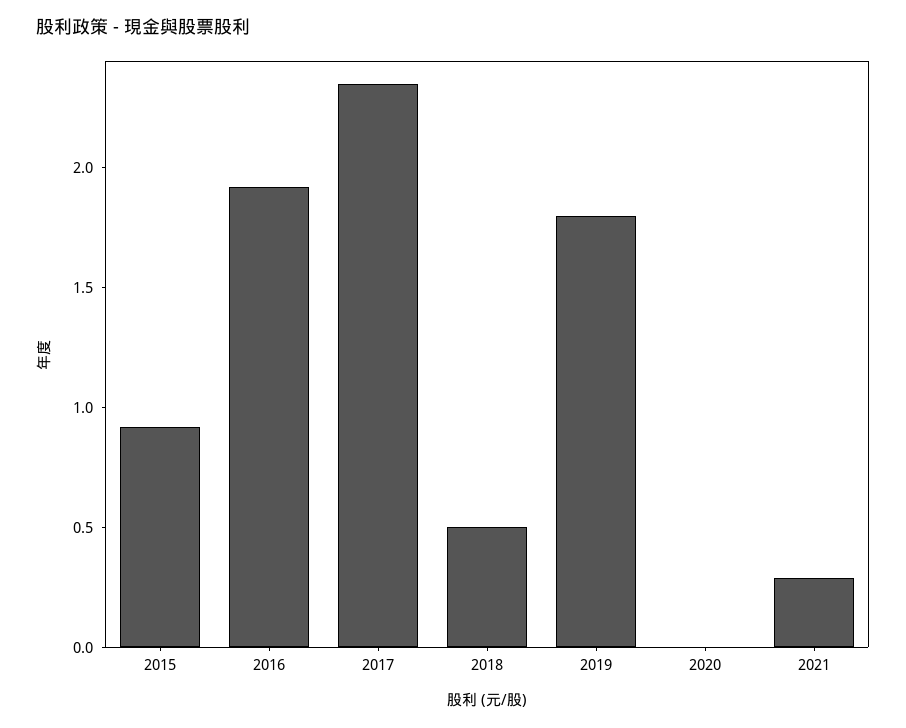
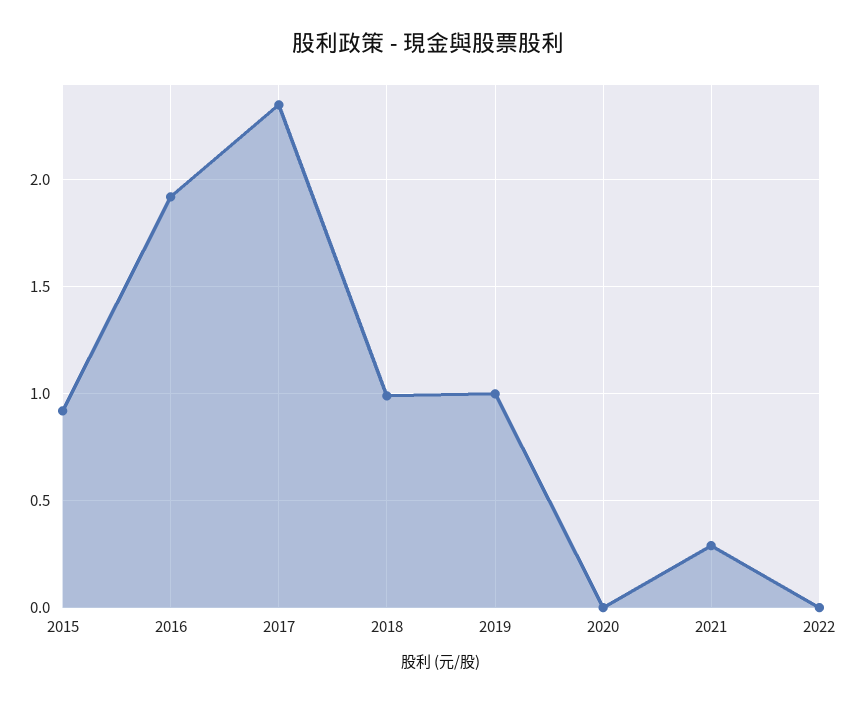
2018: 0.5 -> 1
2019: 1.8 -> 1
2022: none -> 0

